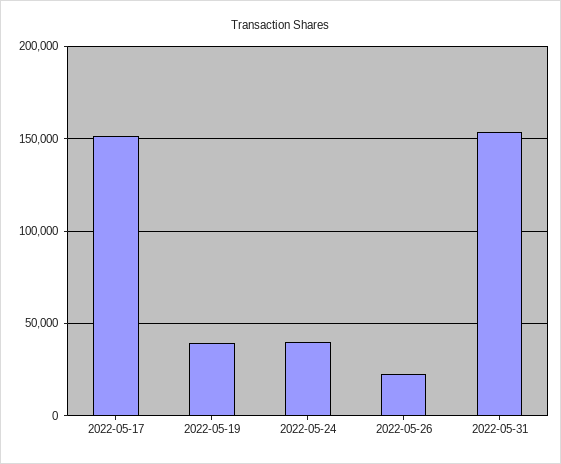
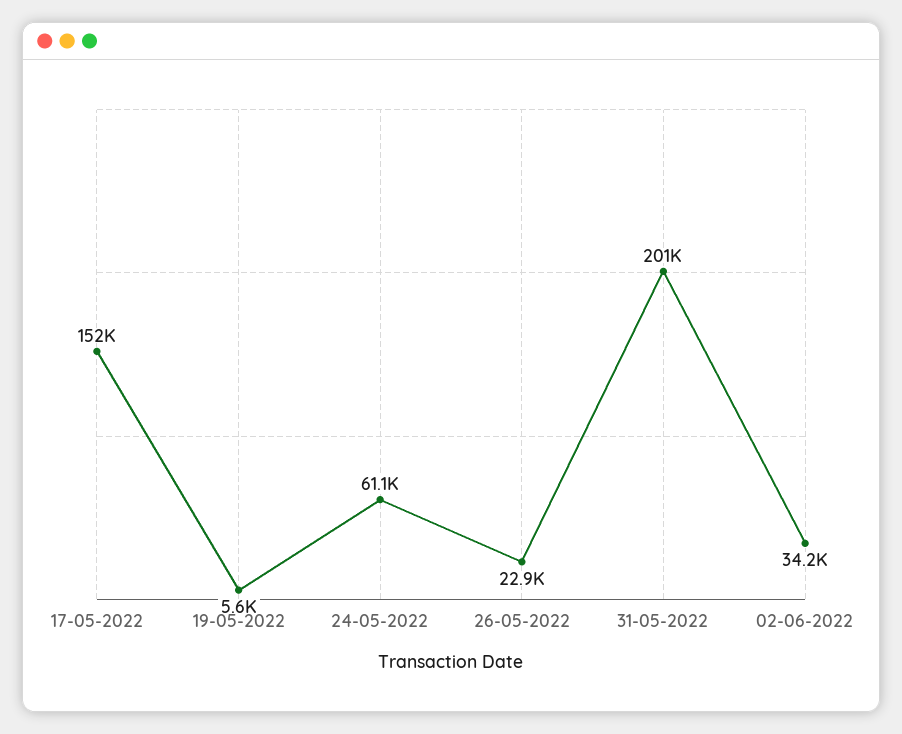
2022-05-19: 40000 -> 5600
2022-05-24: 40000 -> 61100
2022-05-31: 155000 -> 201000
02-06-2022: none -> 34200

